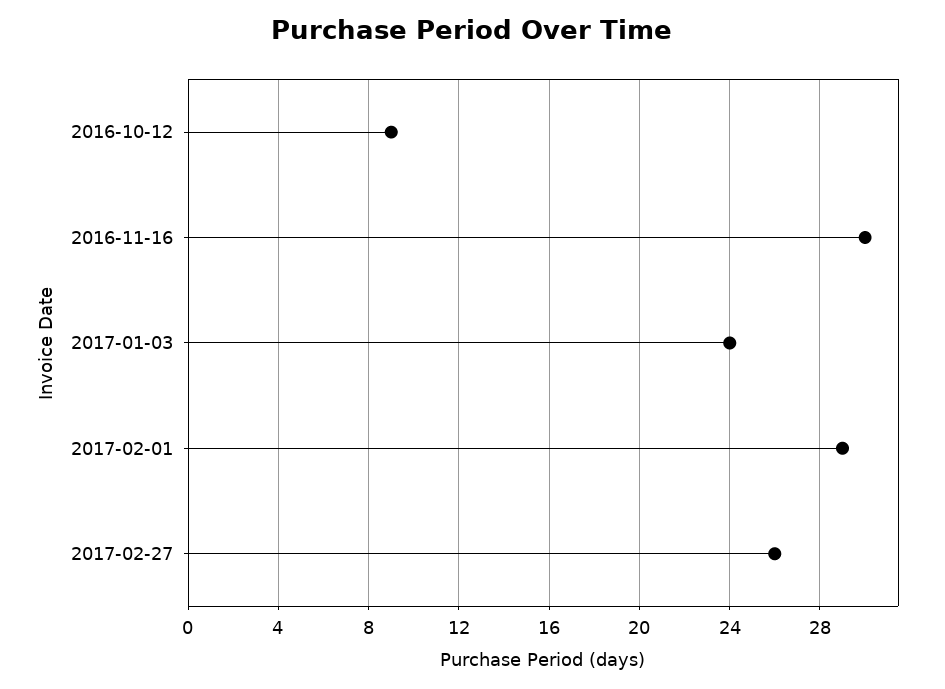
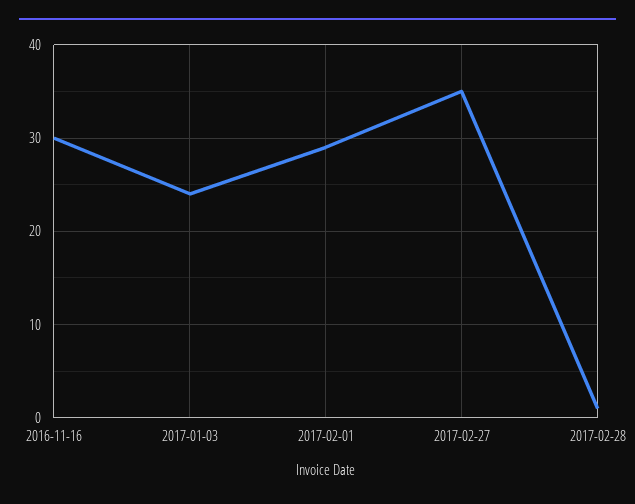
2016-10-12: 9 -> none
2017-02-27: 26 -> 35
2017-02-28: none -> 1

